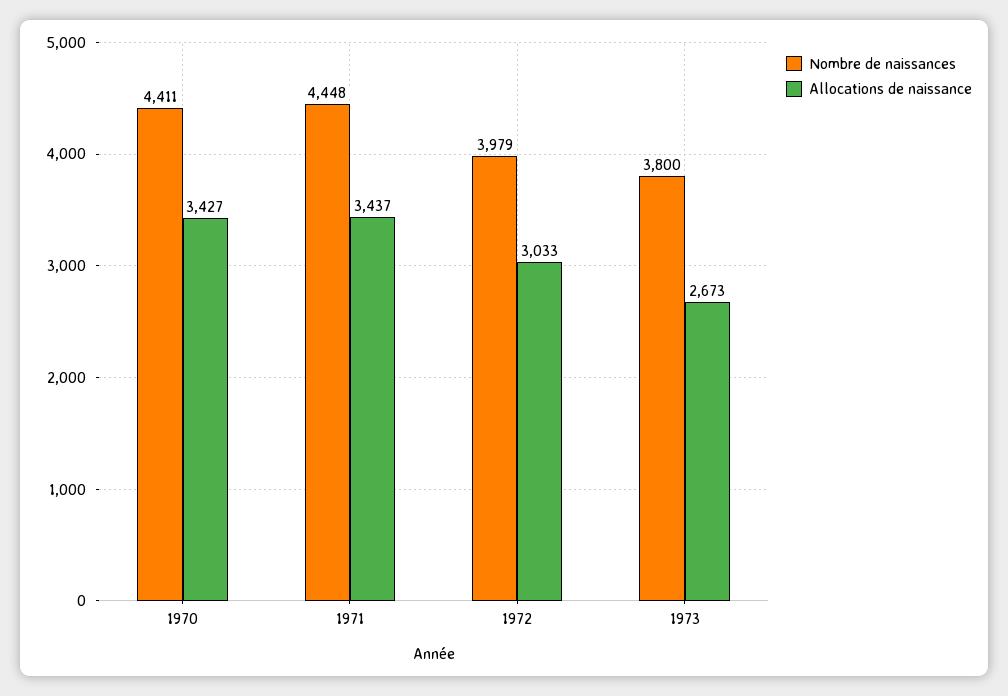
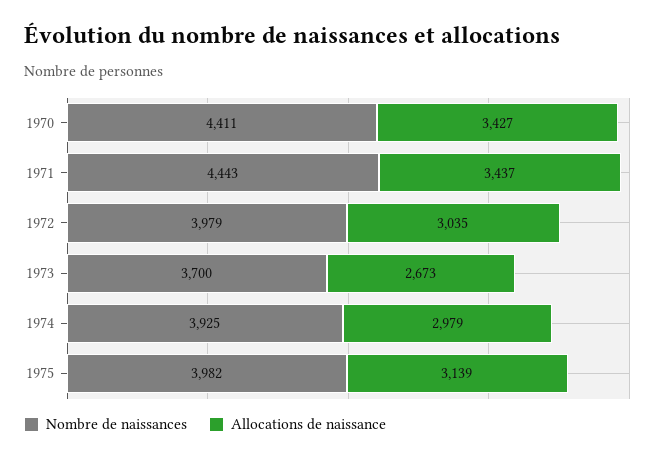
Nombre de naissances, 1971: 4448 -> 4443
Allocations de naissance, 1972: 3033 -> 3035
Nombre de naissances, 1973: 3800 -> 3700
Nombre de naissances, 1974: none -> 3925
Allocations de naissance, 1974: none -> 2979
Nombre de naissances, 1975: none -> 3982
Allocations de naissance, 1975: none -> 3139

